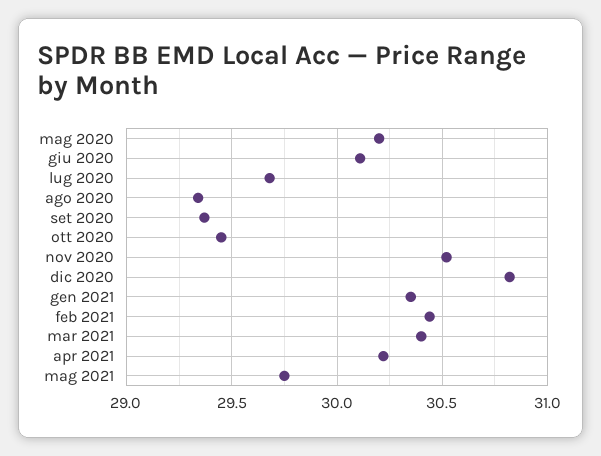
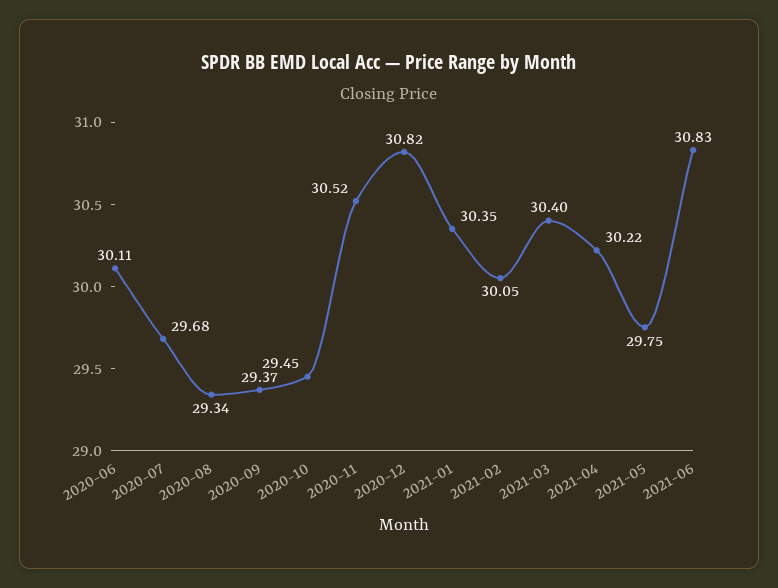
mag 2020: 30.2 -> none
feb 2021: 30.45 -> 30.05
2021-06: none -> 30.83

